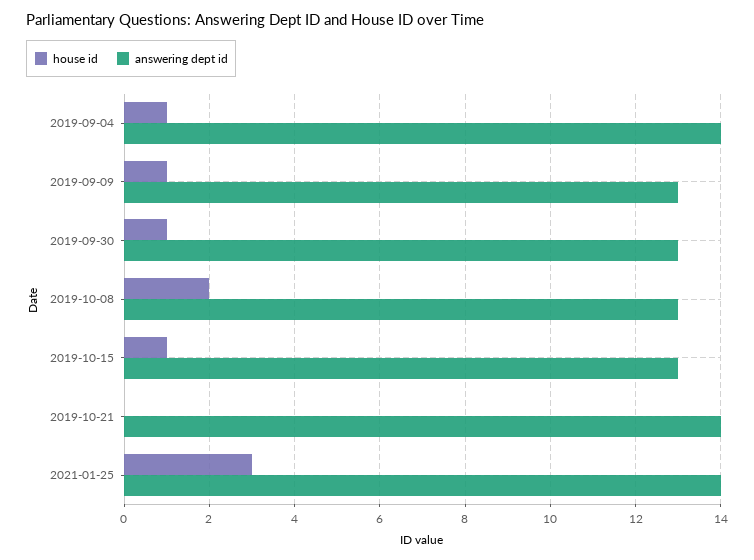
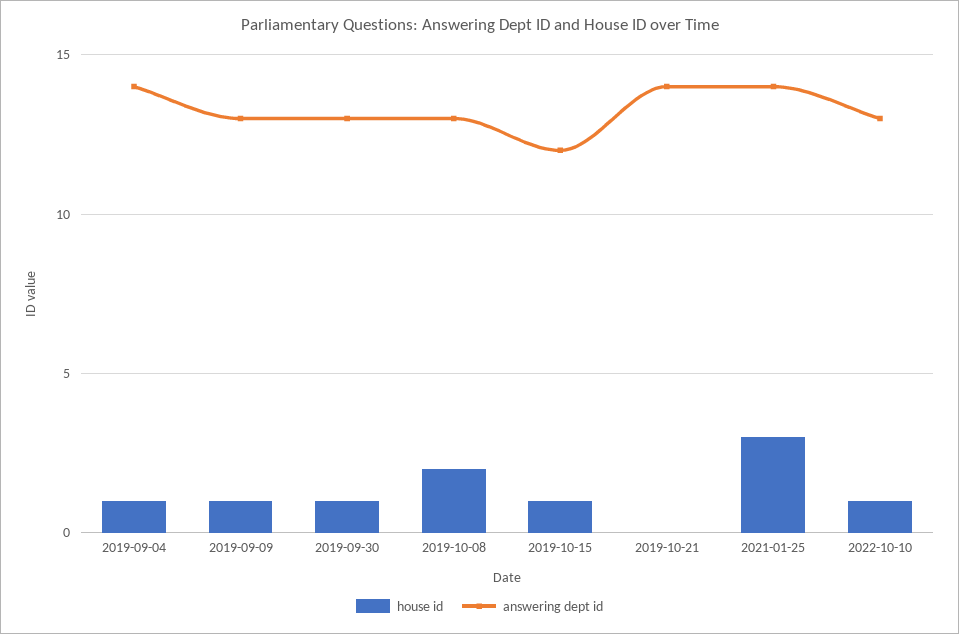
answering dept id, 2019-10-15: 13 -> 12
house id, 2022-10-10: none -> 1
answering dept id, 2022-10-10: none -> 13

